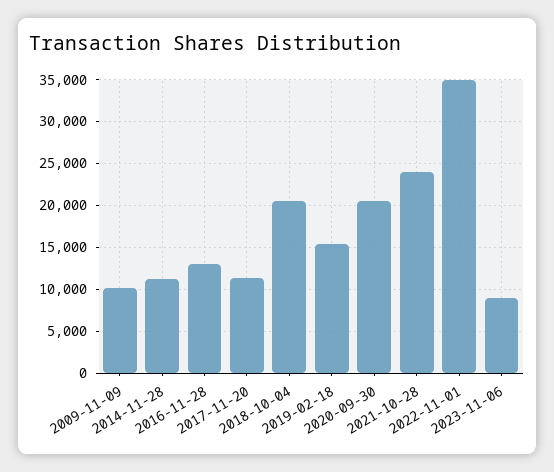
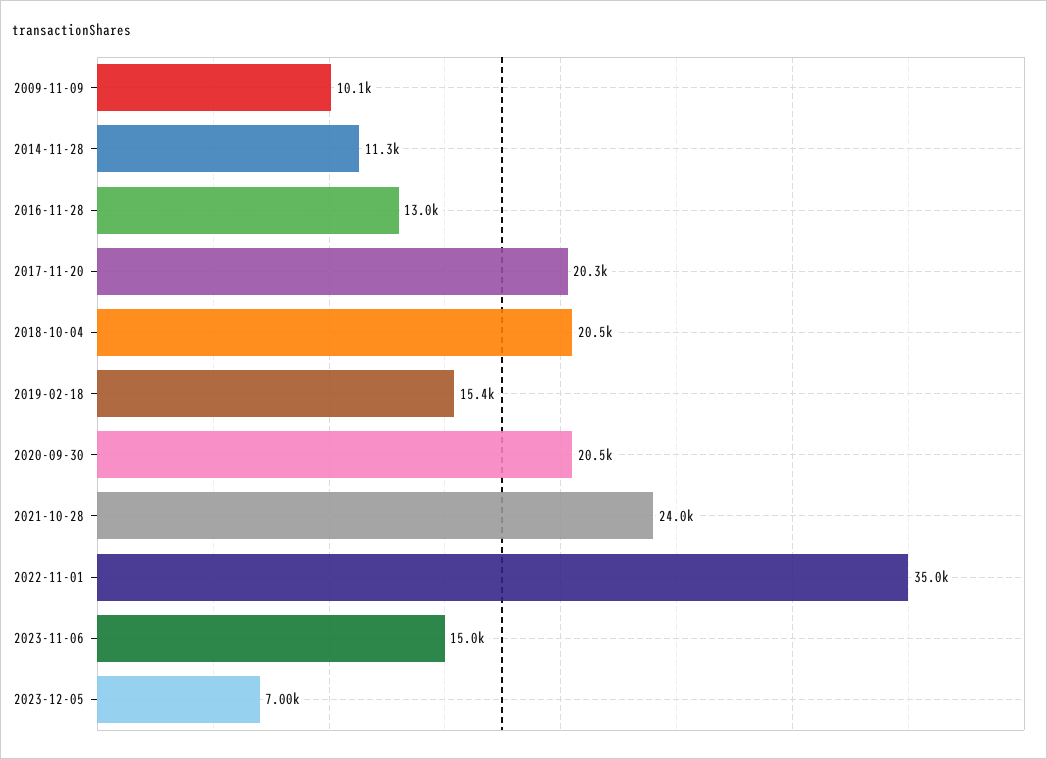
2017-11-20: 11000 -> 20300
2023-11-06: 9000 -> 15000
2023-12-05: none -> 7000

